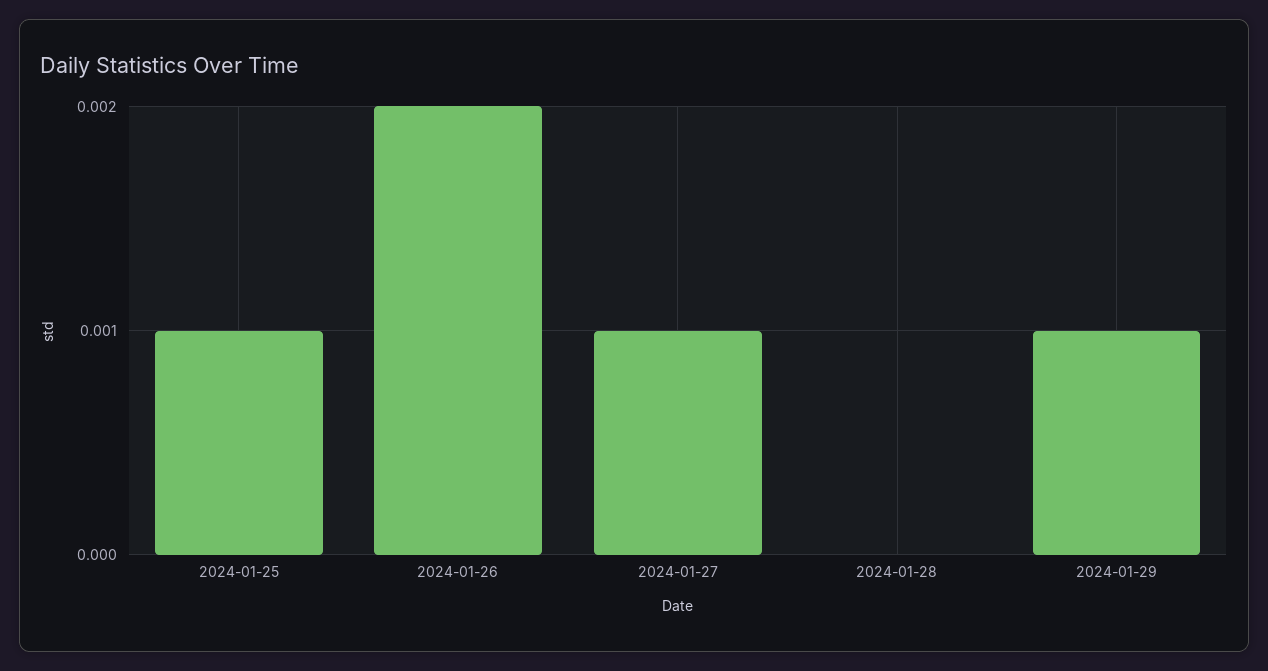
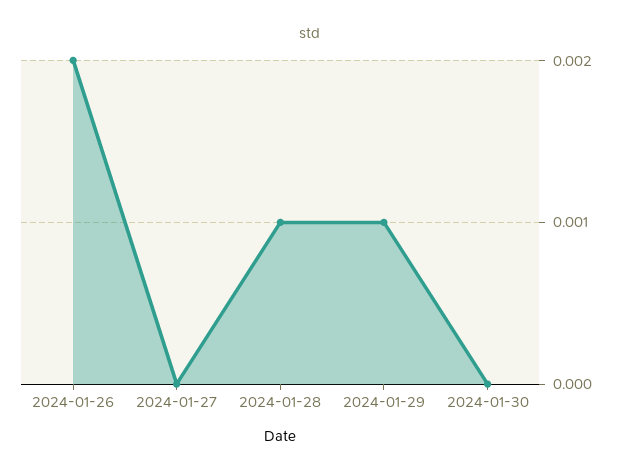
2024-01-25: 0.001 -> none
2024-01-27: 0.001 -> 0
2024-01-28: 0 -> 0.001
2024-01-30: none -> 0

